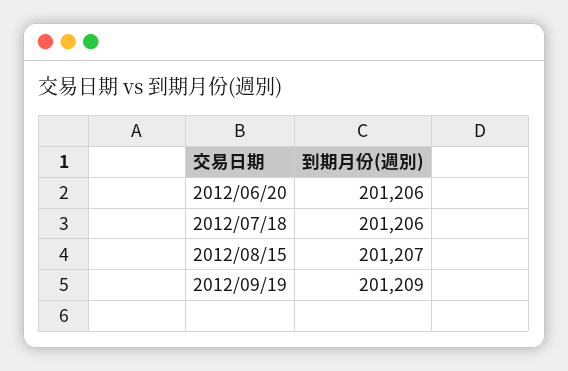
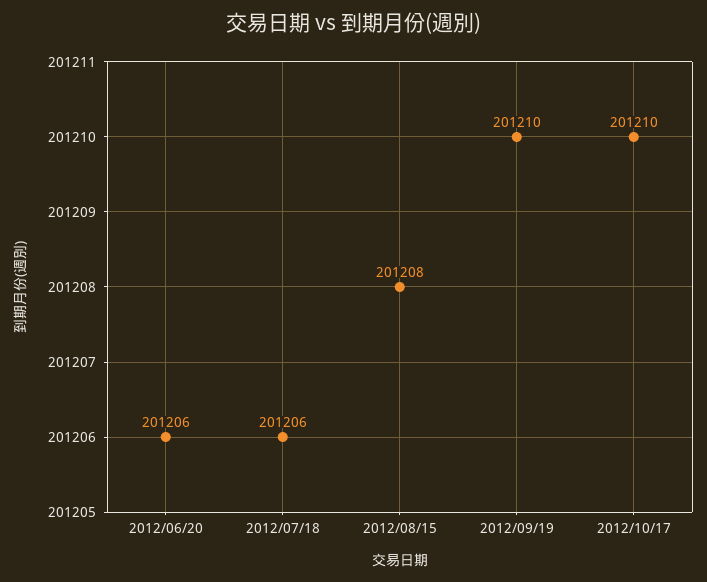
2012/08/15: 201207 -> 201208
2012/09/19: 201209 -> 201210
2012/10/17: none -> 201210

